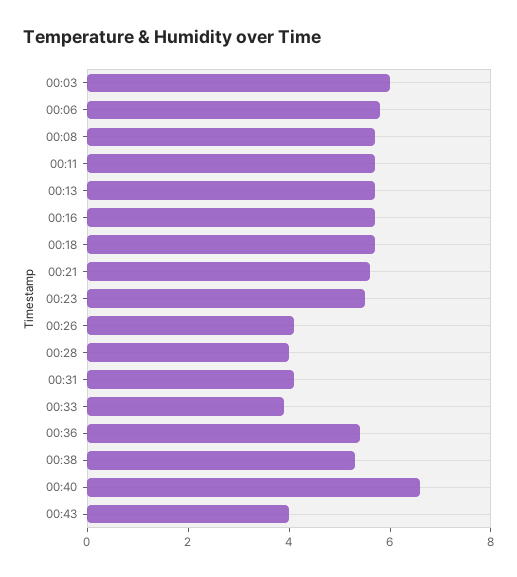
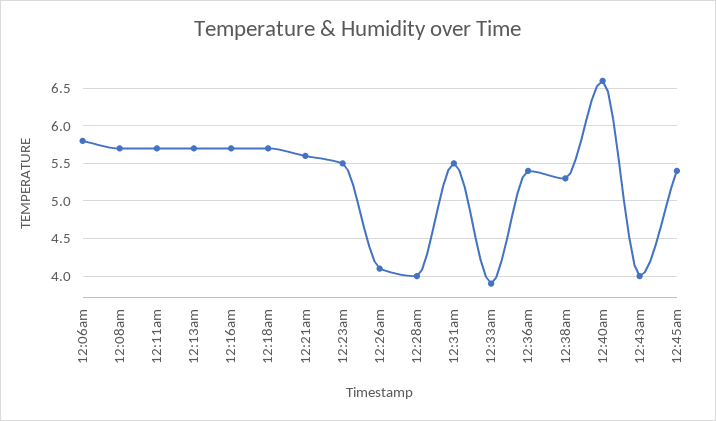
00:03: 6 -> none
00:31: 4 -> 5.5
12:45am: none -> 5.4

